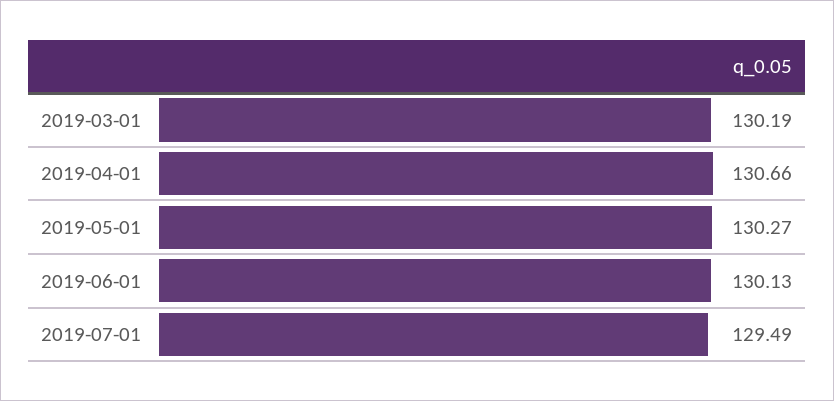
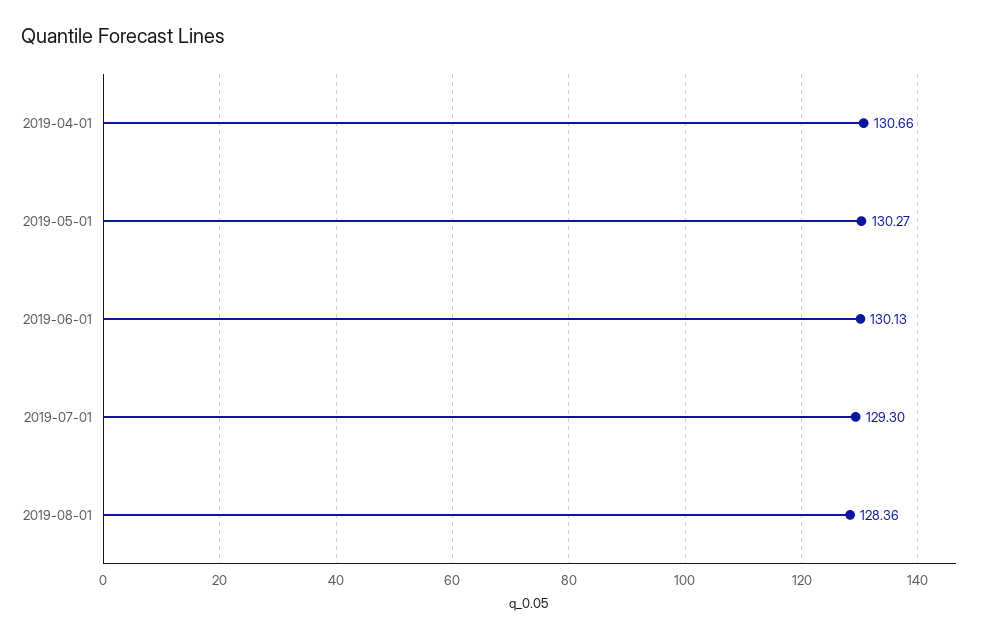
2019-03-01: 130.19 -> none
2019-07-01: 129.49 -> 129.3
2019-08-01: none -> 128.36

